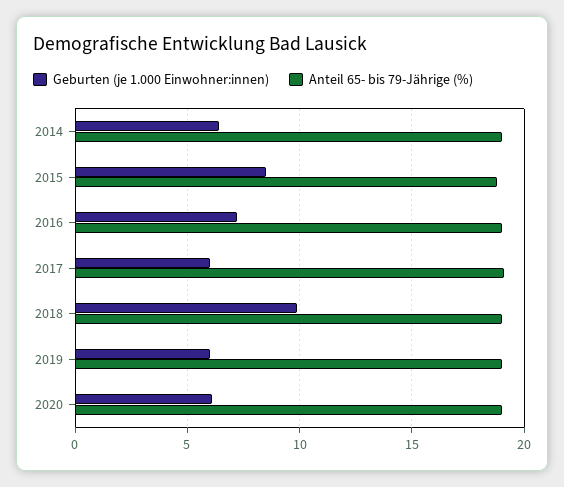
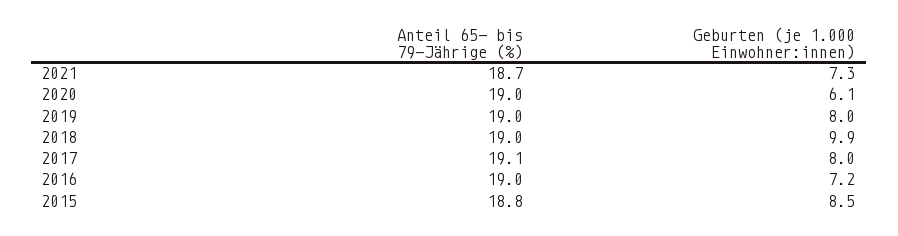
Geburten (je 1.000 Einwohner:innen), 2014: 6.5 -> none
Anteil 65- bis 79-Jährige (%), 2014: 19 -> none
Geburten (je 1.000 Einwohner:innen), 2017: 6 -> 8
Geburten (je 1.000 Einwohner:innen), 2019: 6 -> 8
Anteil 65- bis 79-Jährige (%), 2021: none -> 18.7
Geburten (je 1.000 Einwohner:innen), 2021: none -> 7.3

